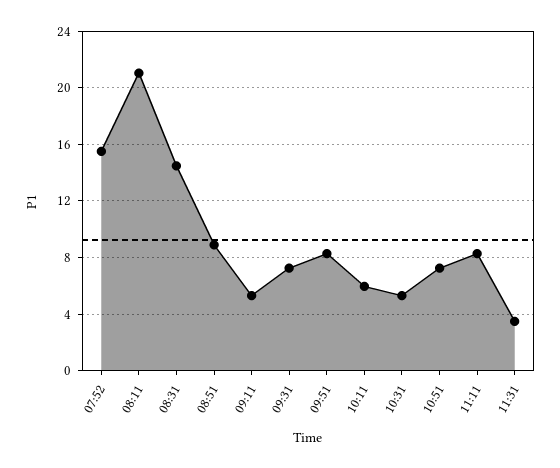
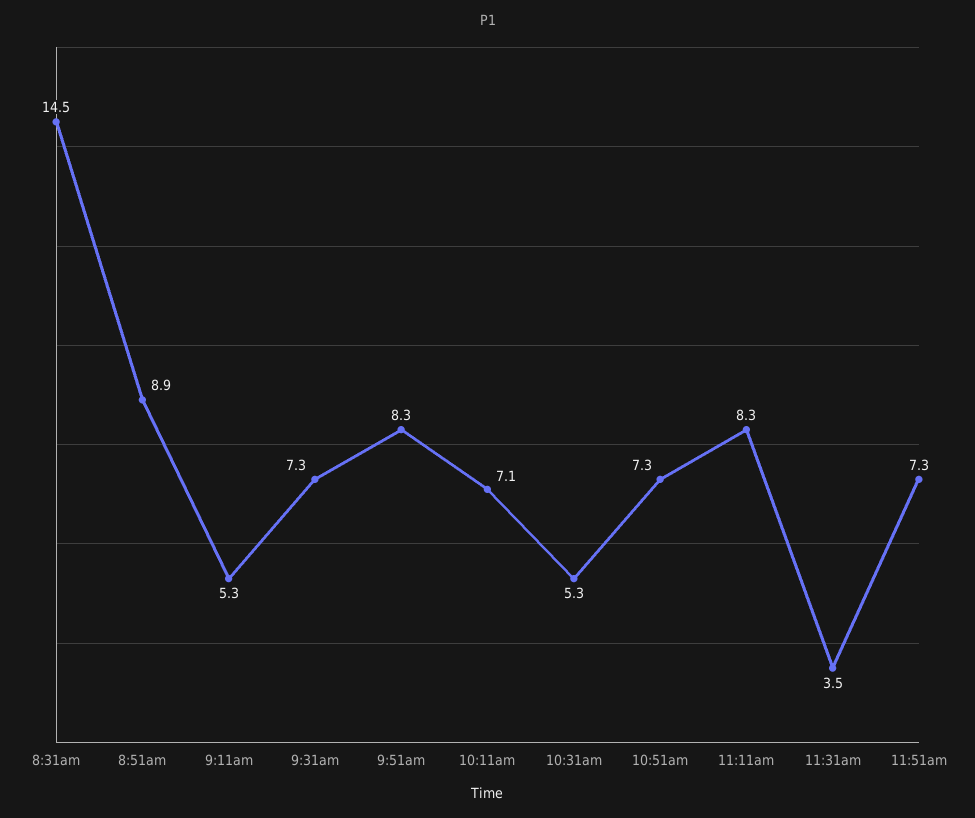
07:52: 15.5 -> none
08:11: 21 -> none
10:11: 6 -> 7.1
11:51am: none -> 7.3

